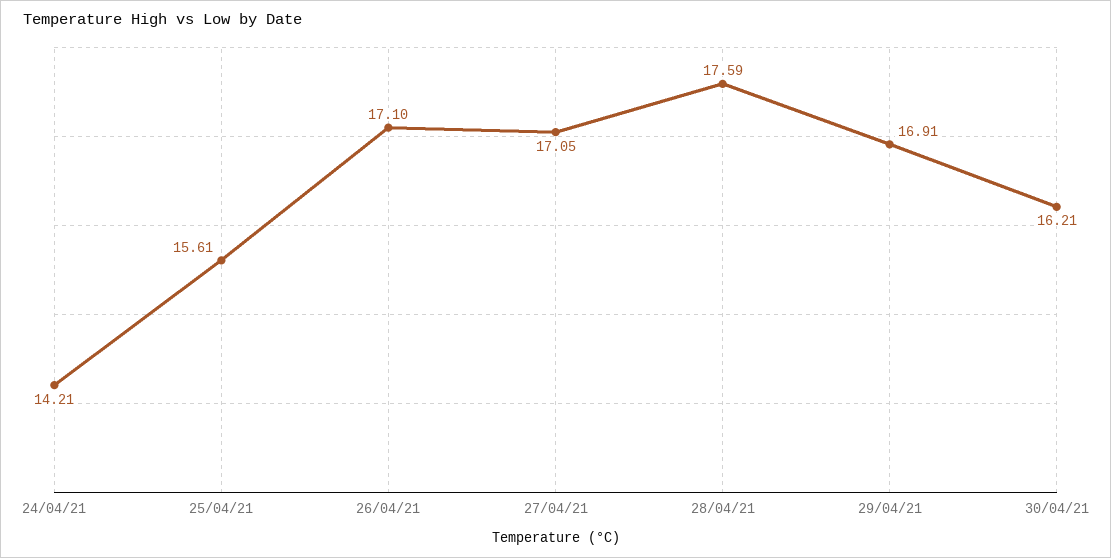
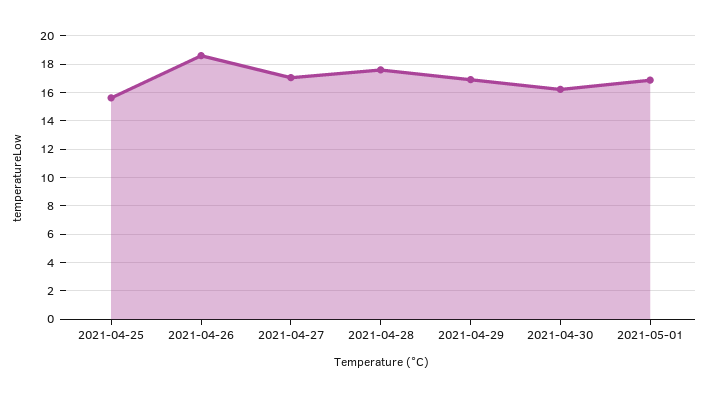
24/04/21: 14.21 -> none
26/04/21: 17.1 -> 18.5
2021-05-01: none -> 17

